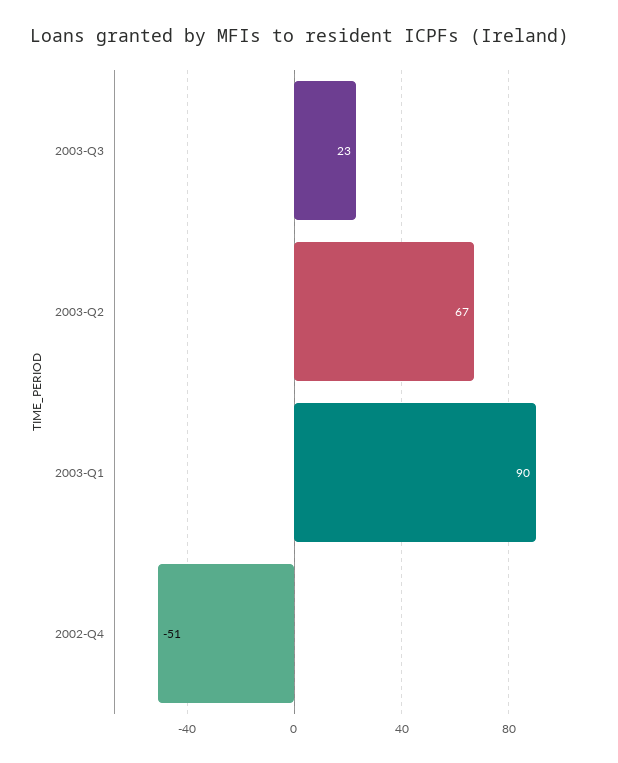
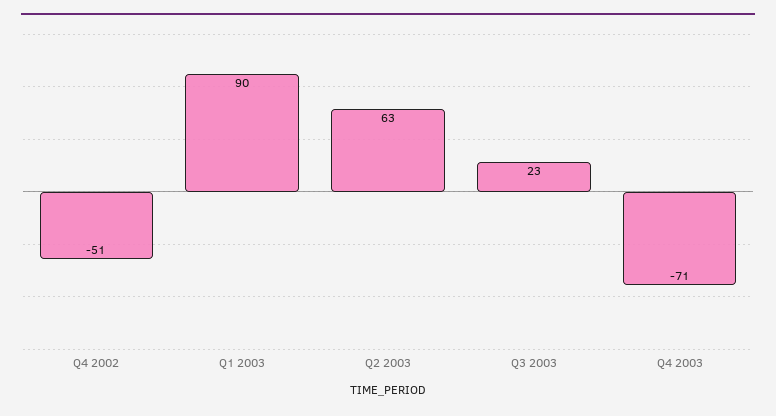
2003-Q2: 67 -> 63
Q4 2003: none -> -71

